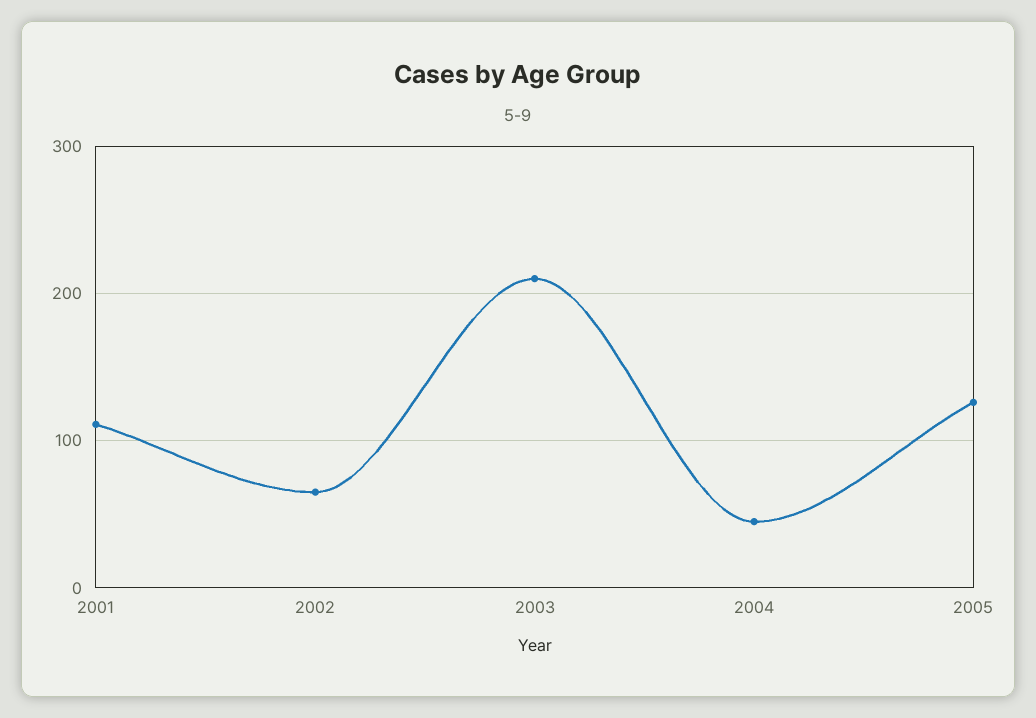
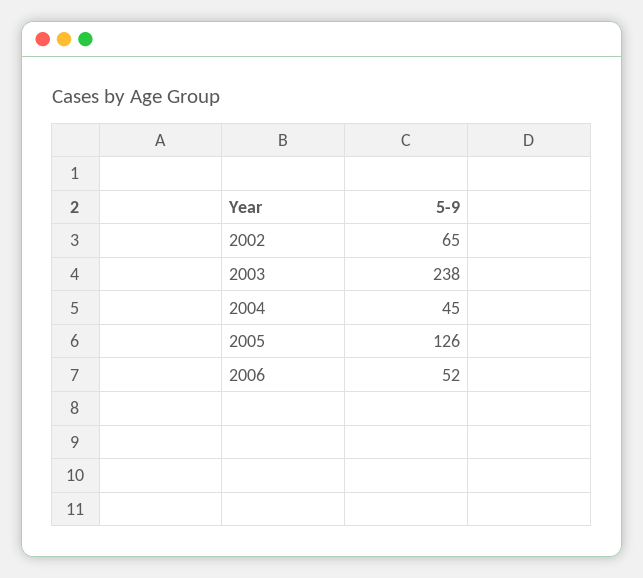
2001: 110 -> none
2003: 210 -> 238
2006: none -> 52

